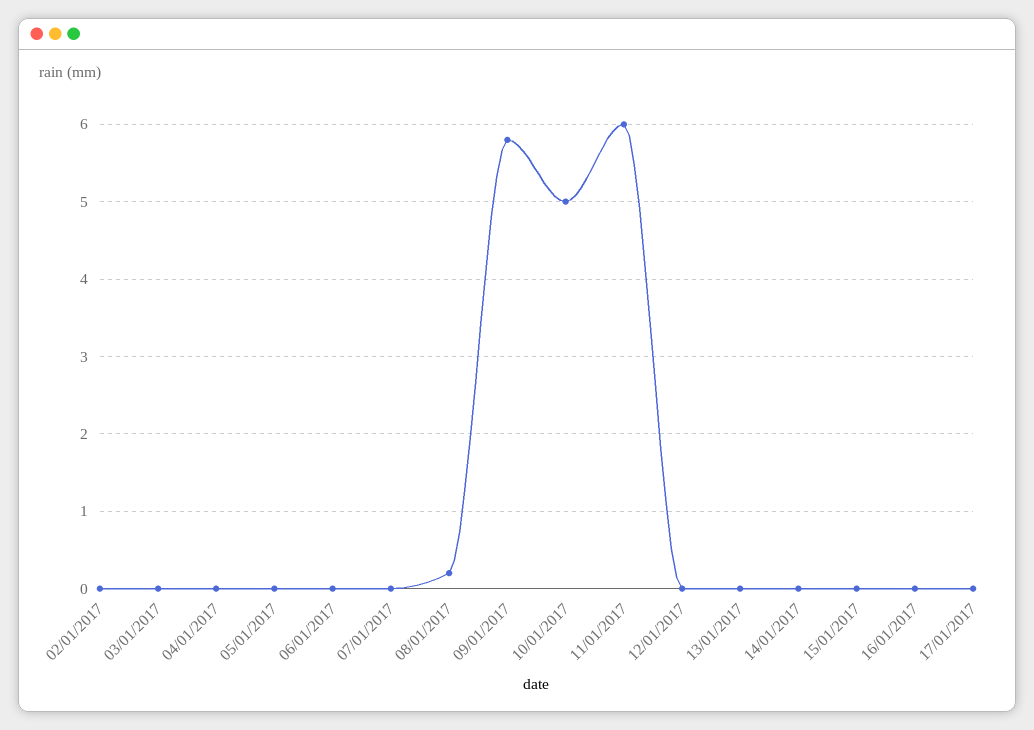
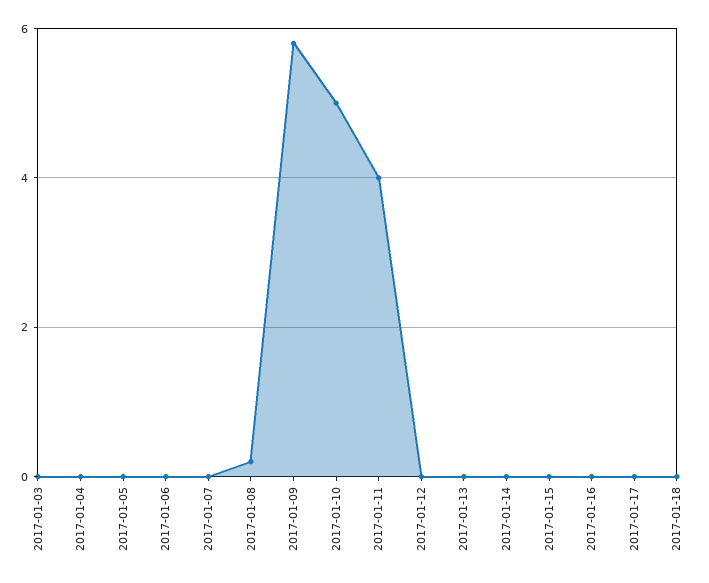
02/01/2017: 0 -> none
11/01/2017: 6 -> 4
2017-01-18: none -> 0

